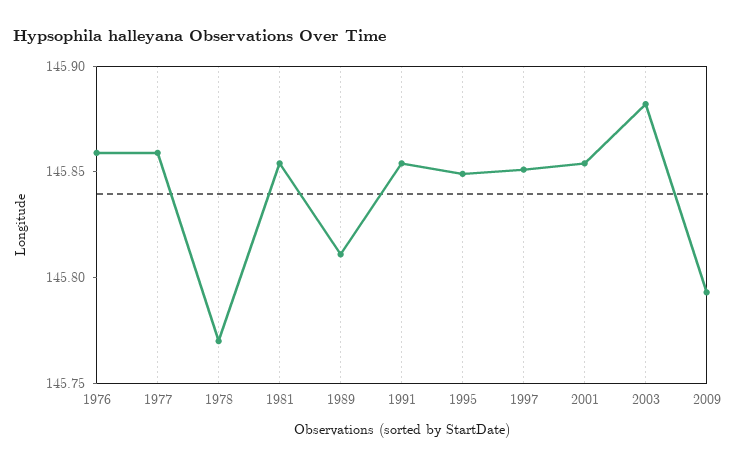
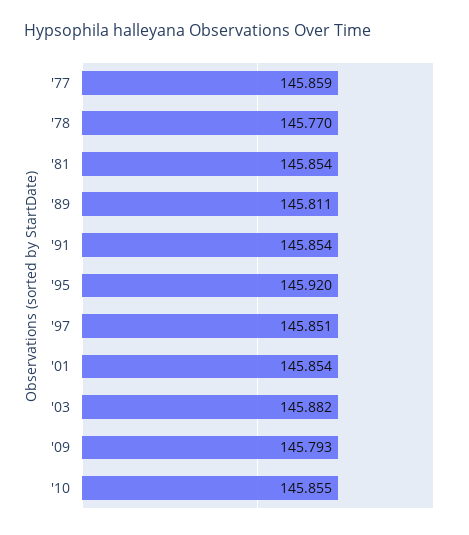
1976: 145.86 -> none
1995: 145.85 -> 145.92
'10: none -> 145.855

